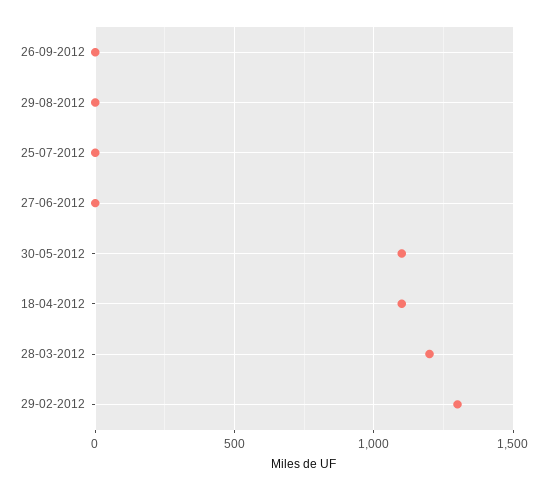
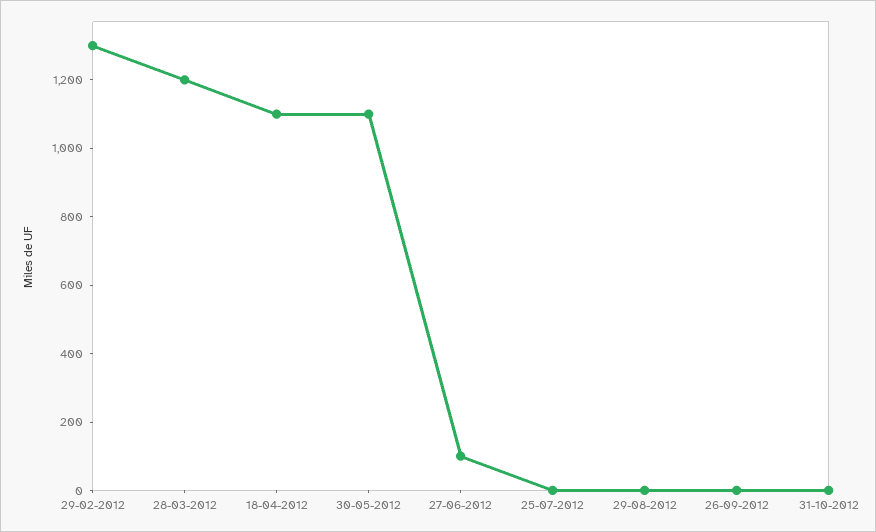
27-06-2012: 0 -> 100
31-10-2012: none -> 0

